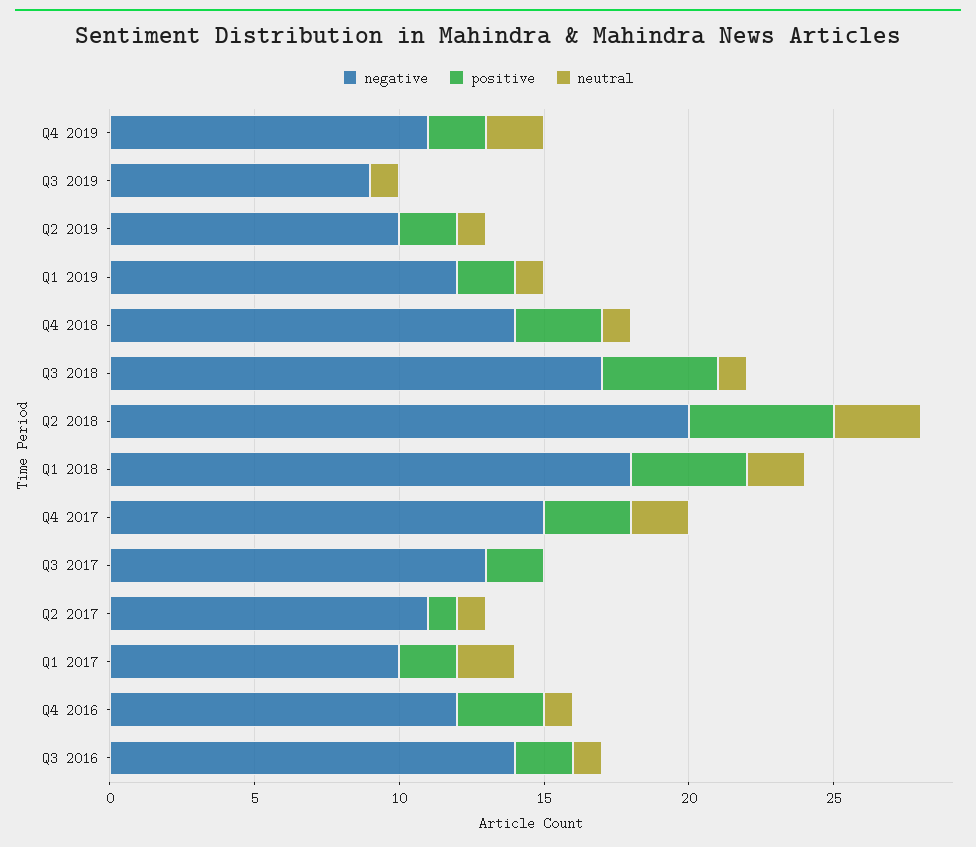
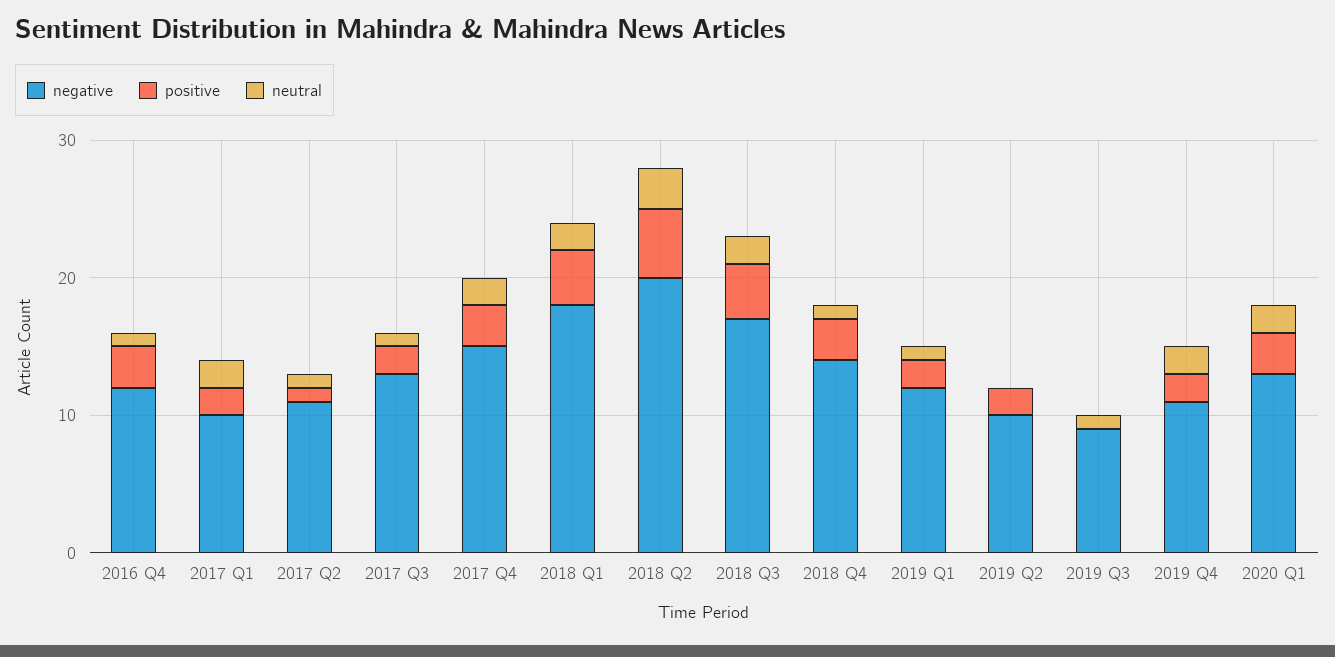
neutral, Q2 2019: 1 -> 0
neutral, Q3 2018: 1 -> 2
neutral, Q3 2017: 0 -> 1
negative, Q3 2016: 14 -> none
positive, Q3 2016: 2 -> none
neutral, Q3 2016: 1 -> none
negative, 2020 Q1: none -> 13
positive, 2020 Q1: none -> 3
neutral, 2020 Q1: none -> 2

